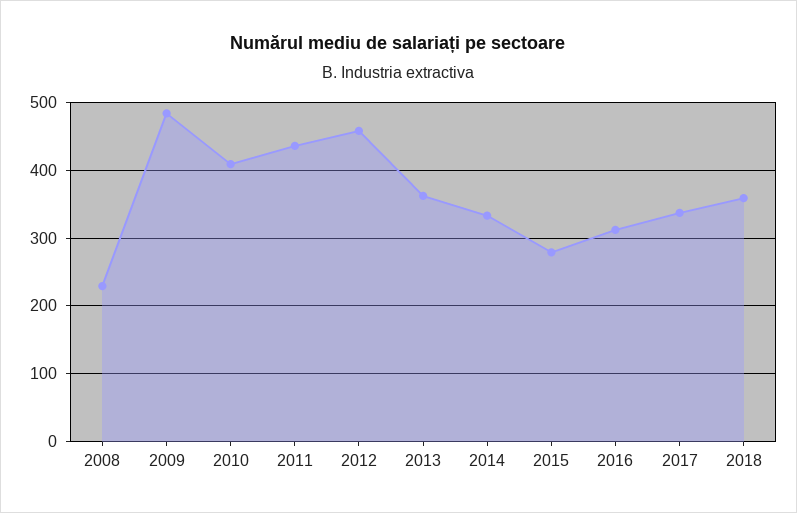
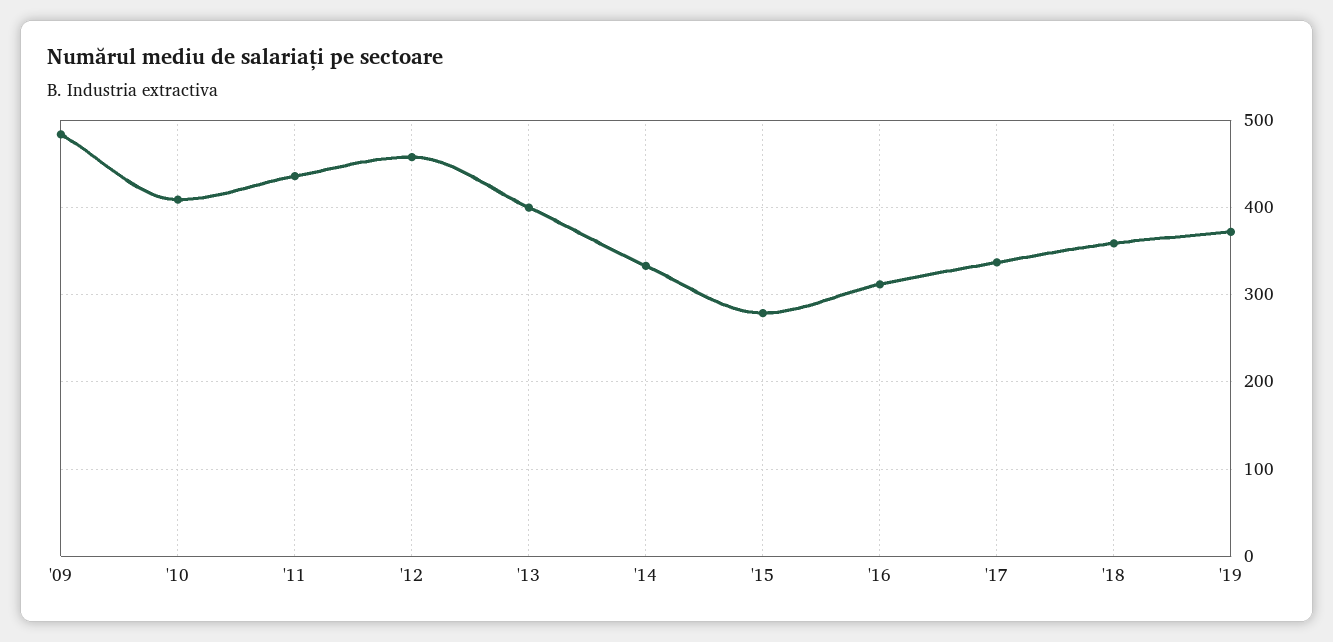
2008: 230 -> none
2013: 360 -> 400
'19: none -> 370

